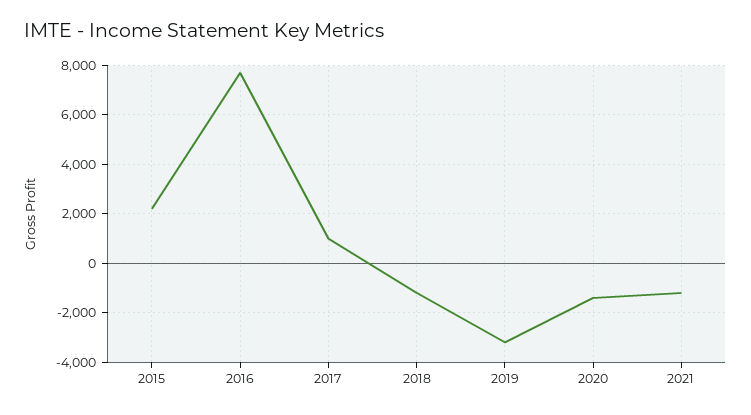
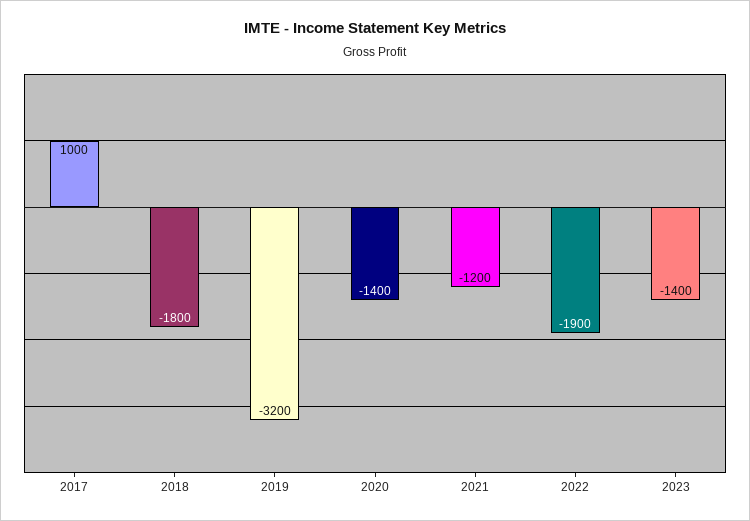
2015: 2250 -> none
2016: 7750 -> none
2018: -1250 -> -1800
2022: none -> -1900
2023: none -> -1400

